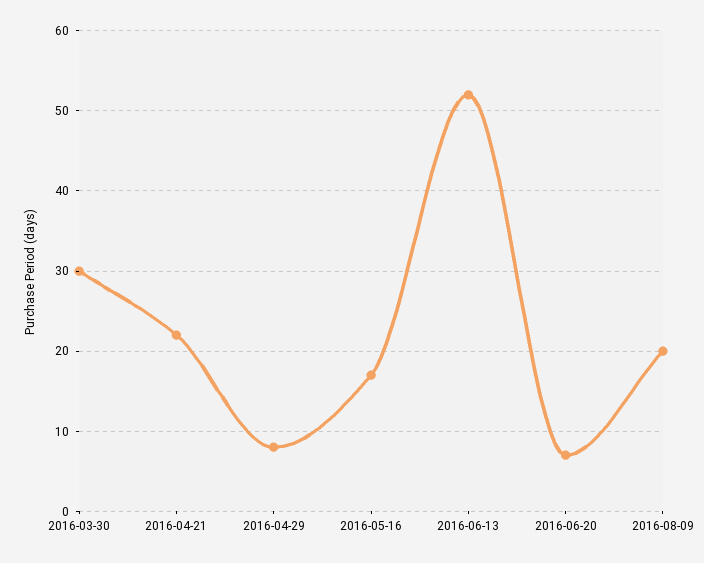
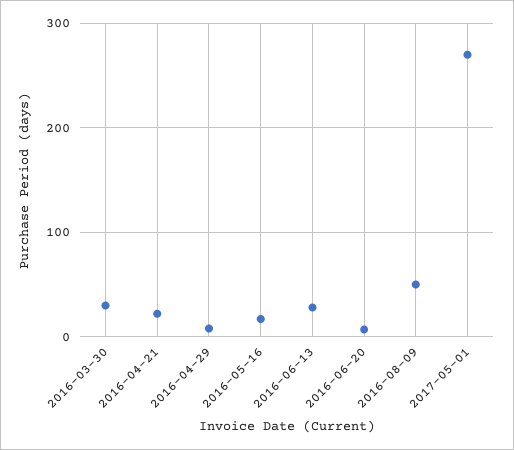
2016-06-13: 52 -> 30
2016-08-09: 20 -> 50
2017-05-01: none -> 270

